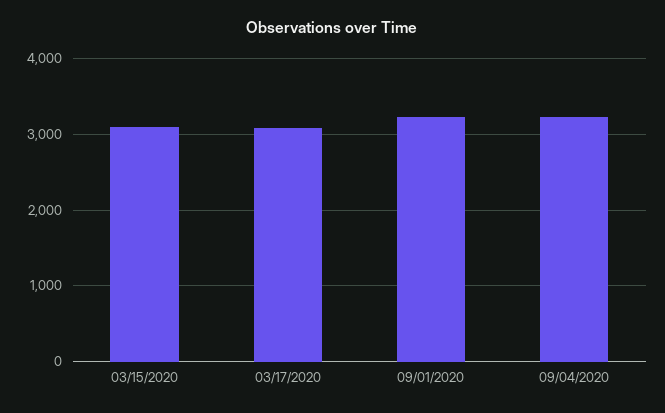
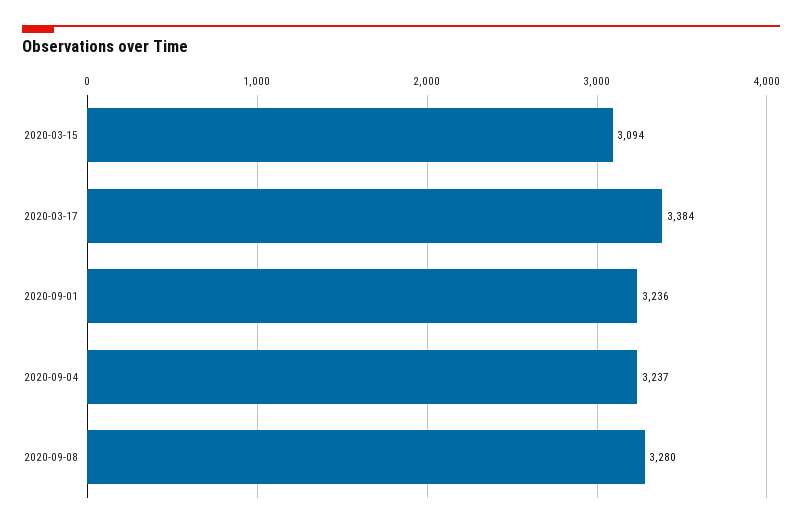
03/17/2020: 3100 -> 3384
2020-09-08: none -> 3280

